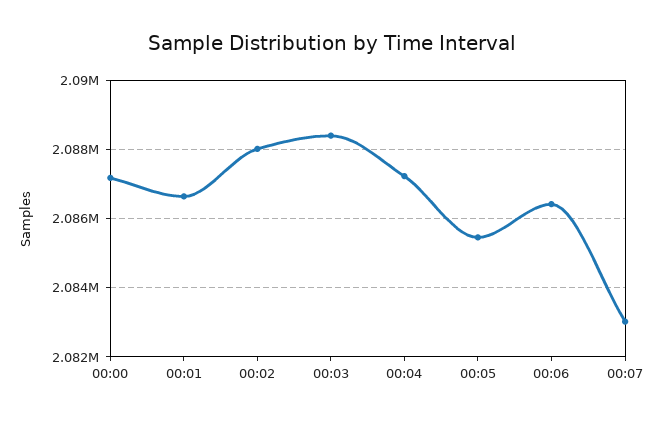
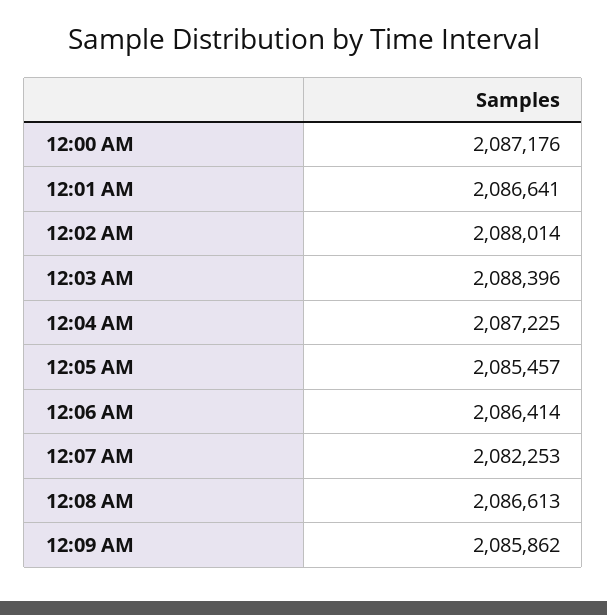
00:07: 2083000 -> 2082253
12:08 AM: none -> 2086613
12:09 AM: none -> 2085862

